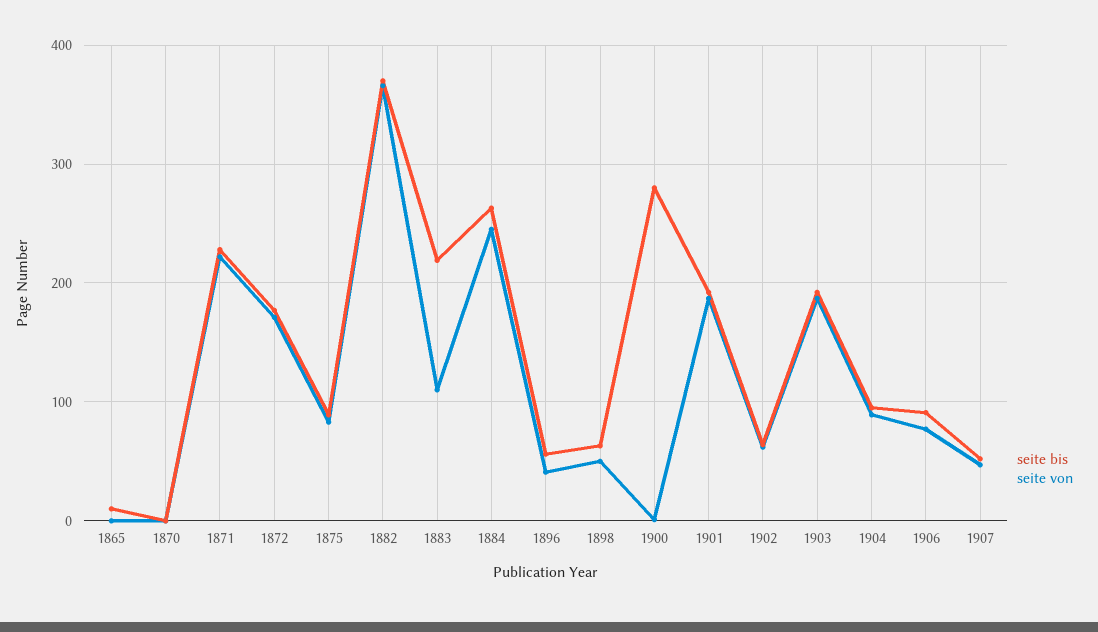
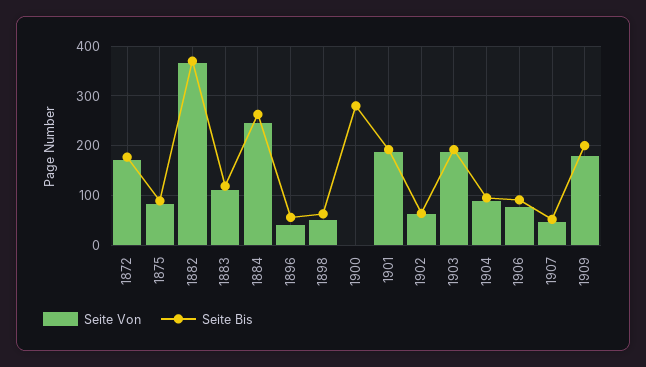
seite bis, 1865: 10 -> none
seite von, 1865: 0 -> none
seite bis, 1870: 0 -> none
seite von, 1870: 0 -> none
seite bis, 1871: 230 -> none
seite von, 1871: 220 -> none
seite bis, 1883: 220 -> 120
seite von, 1909: none -> 180
seite bis, 1909: none -> 200

